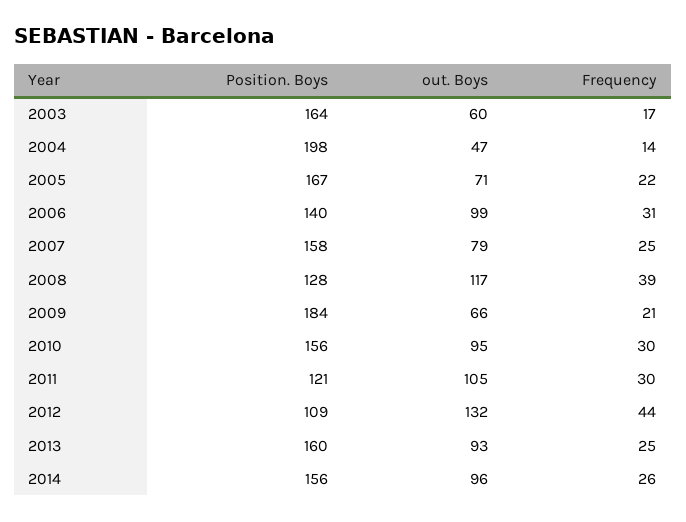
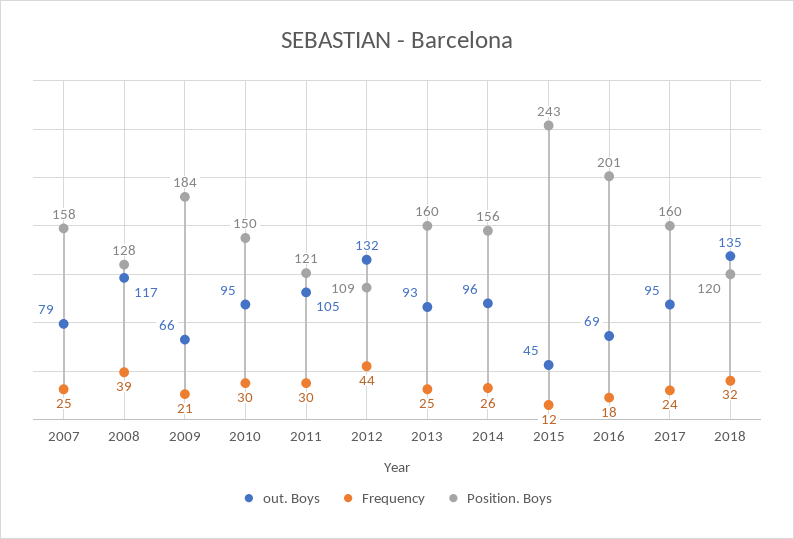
Position. Boys, 2003: 164 -> none
out. Boys, 2003: 60 -> none
Frequency, 2003: 17 -> none
Position. Boys, 2004: 198 -> none
out. Boys, 2004: 47 -> none
Frequency, 2004: 14 -> none
Position. Boys, 2005: 167 -> none
out. Boys, 2005: 71 -> none
Frequency, 2005: 22 -> none
Position. Boys, 2006: 140 -> none
out. Boys, 2006: 99 -> none
Frequency, 2006: 31 -> none
Position. Boys, 2010: 156 -> 150
out. Boys, 2015: none -> 45
Frequency, 2015: none -> 12
Position. Boys, 2015: none -> 243
out. Boys, 2016: none -> 69
Frequency, 2016: none -> 18
Position. Boys, 2016: none -> 201
out. Boys, 2017: none -> 95
Frequency, 2017: none -> 24
Position. Boys, 2017: none -> 160
out. Boys, 2018: none -> 135
Frequency, 2018: none -> 32
Position. Boys, 2018: none -> 120

